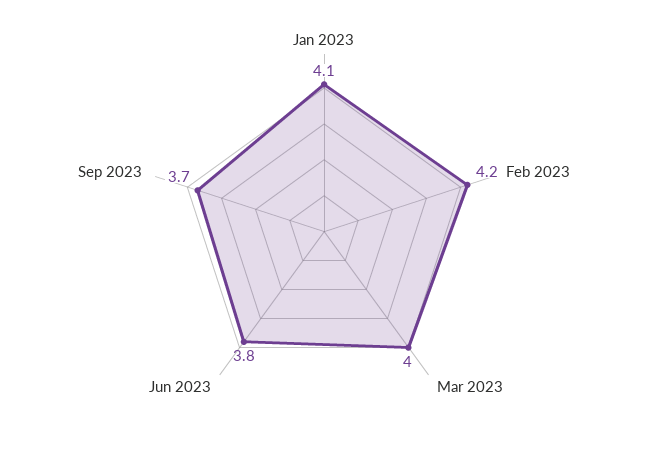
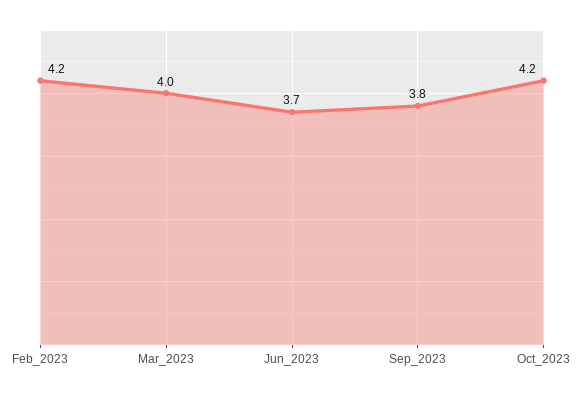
Jan 2023: 4.1 -> none
Jun 2023: 3.8 -> 3.7
Sep 2023: 3.7 -> 3.8
Oct_2023: none -> 4.2

